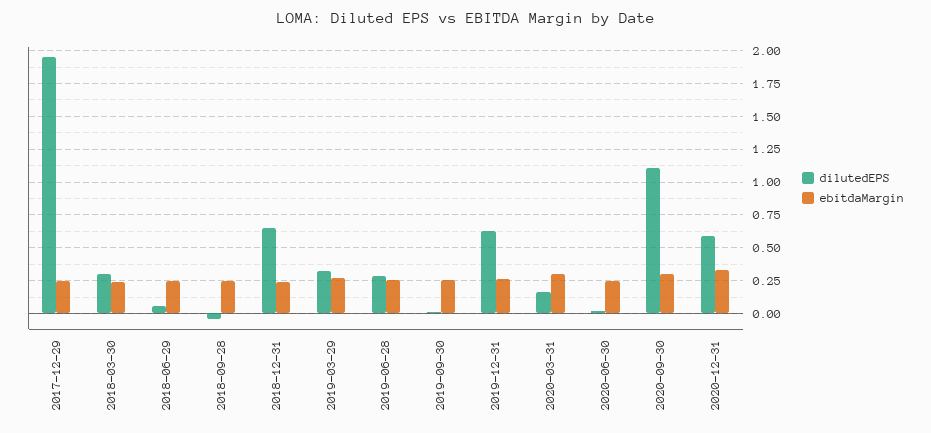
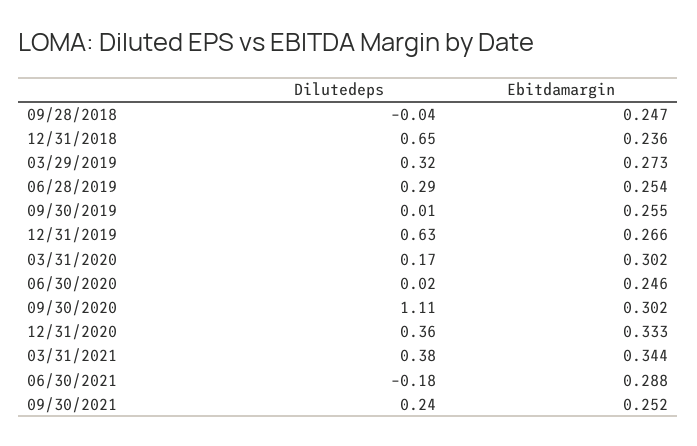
dilutedEPS, 2017-12-29: 1.95 -> none
ebitdaMargin, 2017-12-29: 0.25 -> none
dilutedEPS, 2018-03-30: 0.3 -> none
ebitdaMargin, 2018-03-30: 0.25 -> none
dilutedEPS, 2018-06-29: 0.05 -> none
ebitdaMargin, 2018-06-29: 0.25 -> none
dilutedEPS, 2020-12-31: 0.6 -> 0.36
dilutedEPS, 03/31/2021: none -> 0.38
ebitdaMargin, 03/31/2021: none -> 0.344
dilutedEPS, 06/30/2021: none -> -0.18
ebitdaMargin, 06/30/2021: none -> 0.288
dilutedEPS, 09/30/2021: none -> 0.24
ebitdaMargin, 09/30/2021: none -> 0.252

